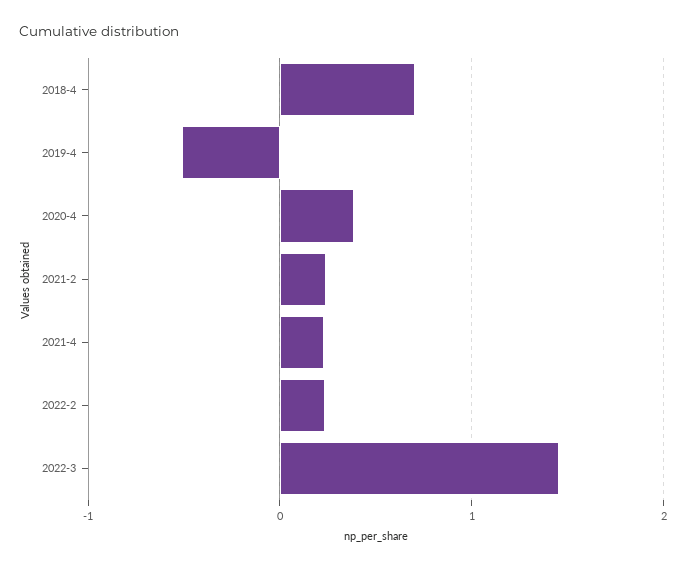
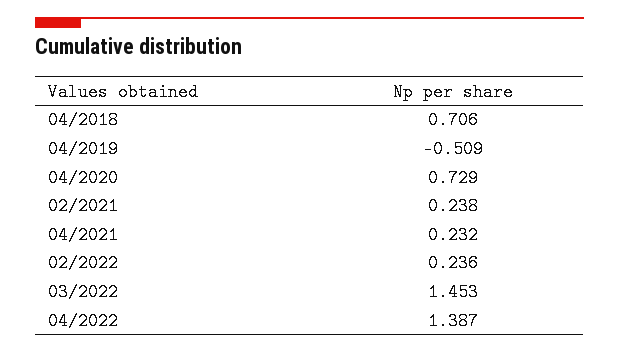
2020-4: 0.4 -> 0.729
04/2022: none -> 1.387

